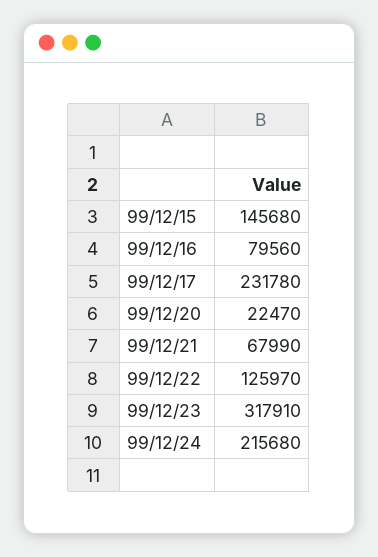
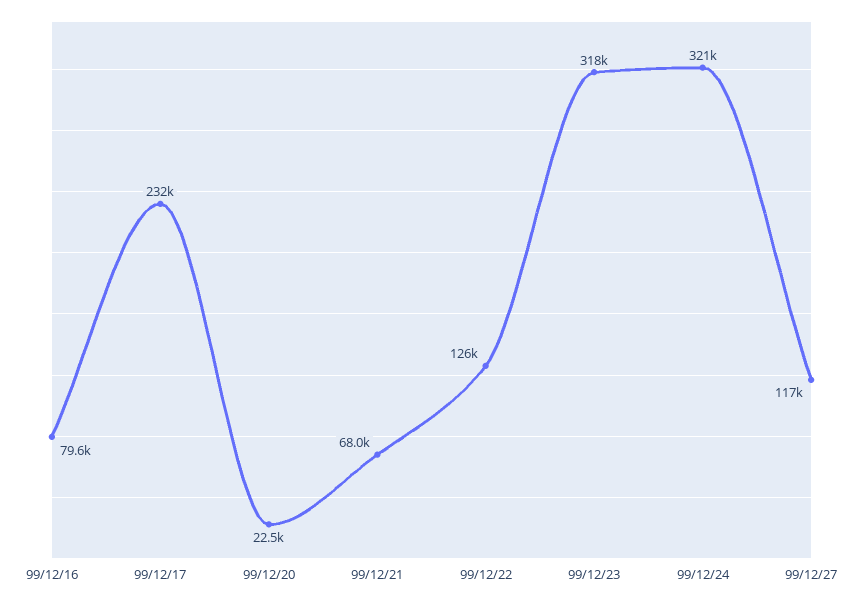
99/12/15: 145680 -> none
99/12/24: 215680 -> 321000
99/12/27: none -> 117000

